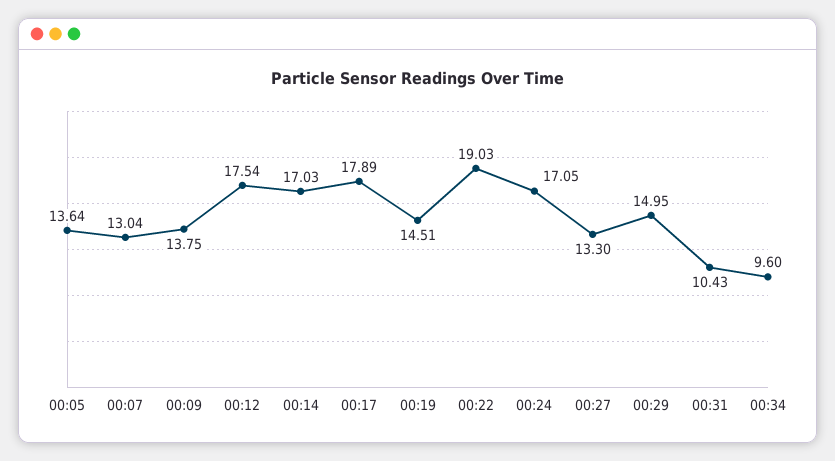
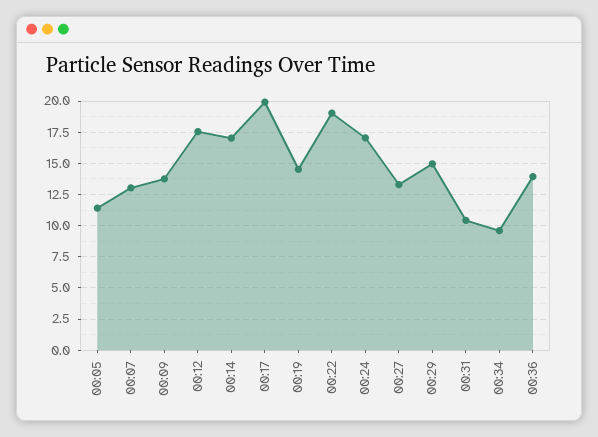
00:05: 13.64 -> 11.5
00:17: 17.89 -> 20
00:36: none -> 14

